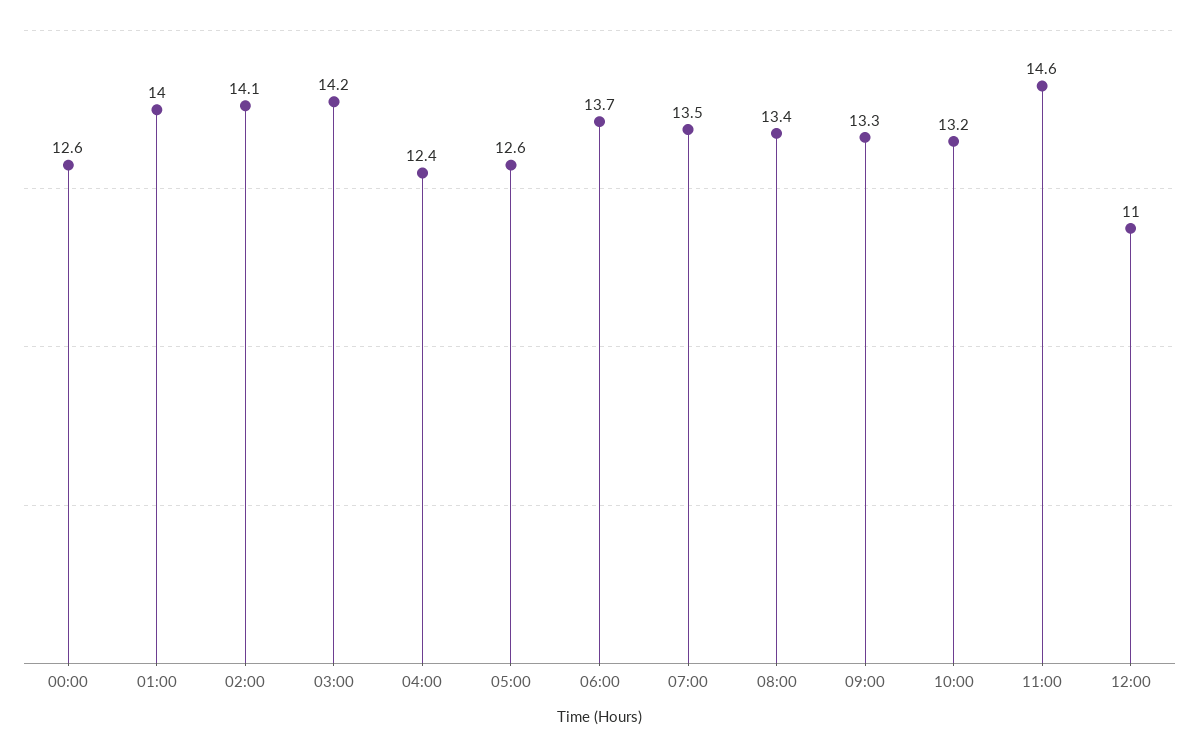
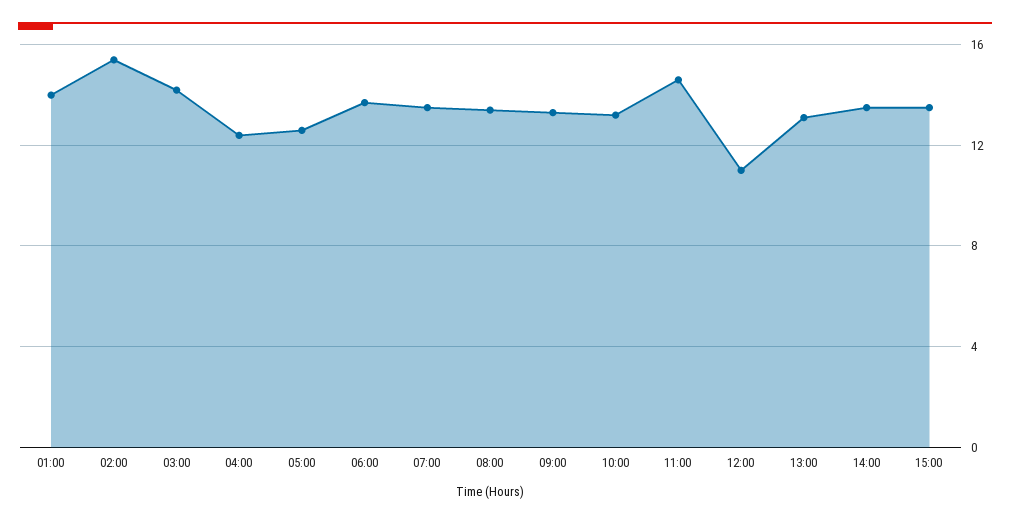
00:00: 12.6 -> none
02:00: 14.1 -> 15.5
13:00: none -> 13
14:00: none -> 13.5
15:00: none -> 13.5

